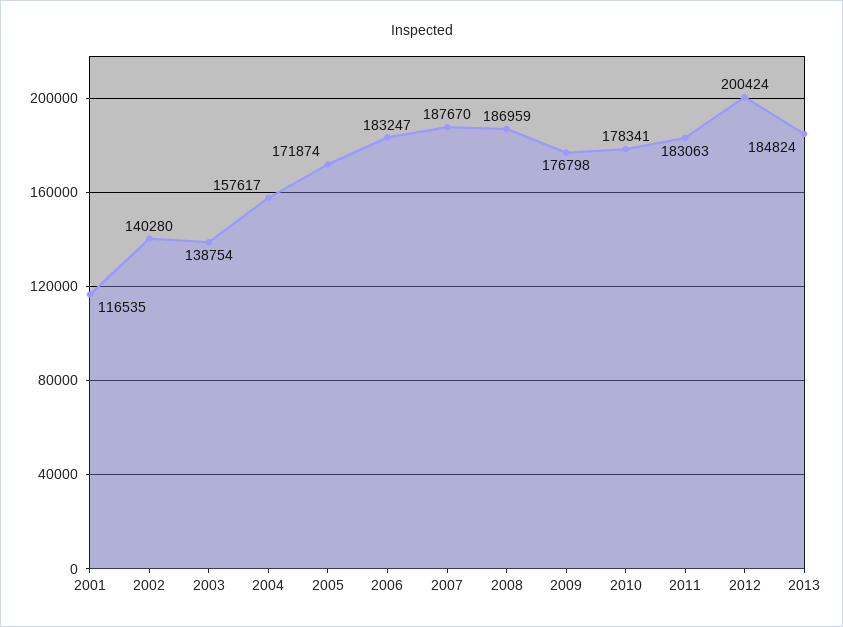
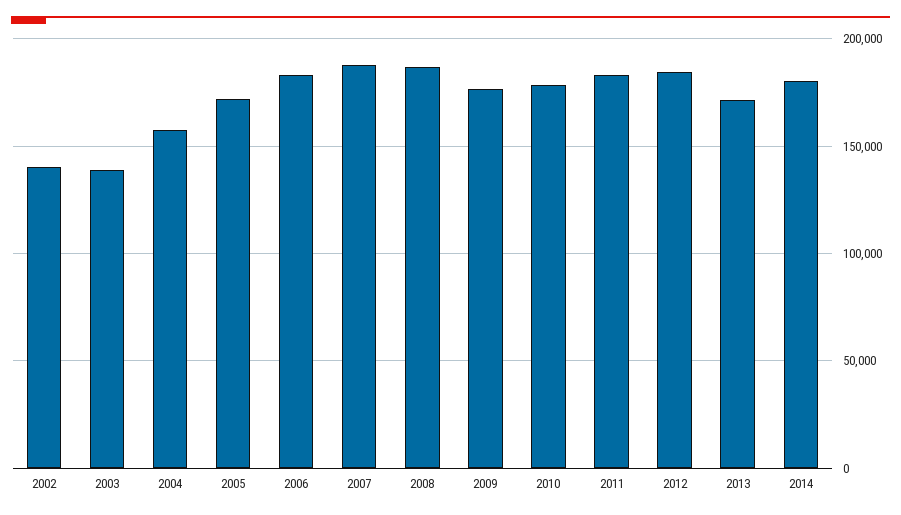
2001: 116535 -> none
2012: 200424 -> 185000
2013: 184824 -> 170000
2014: none -> 180000

